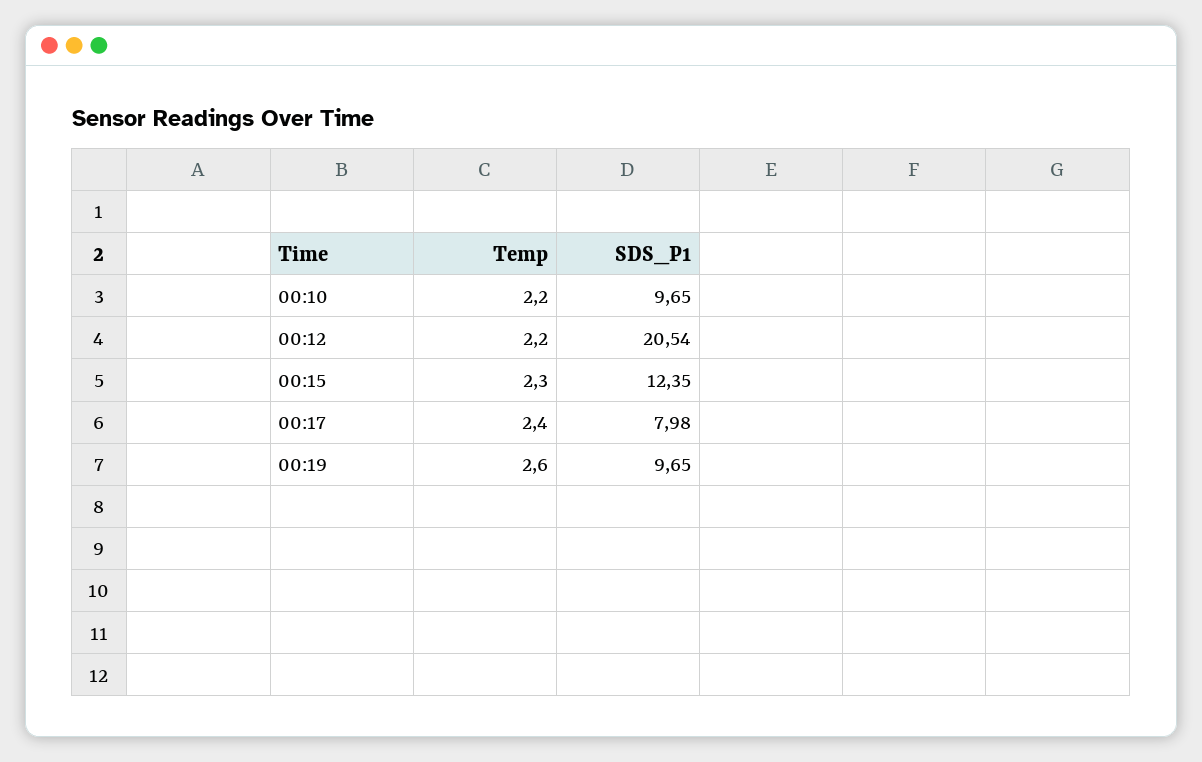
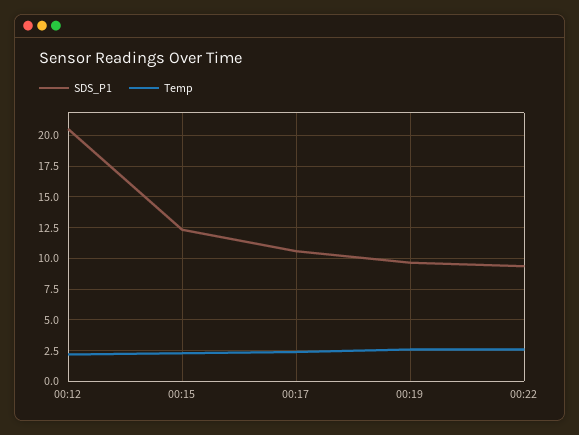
Temp, 00:10: 2.2 -> none
SDS_P1, 00:10: 9.65 -> none
SDS_P1, 00:17: 7.98 -> 10.5
SDS_P1, 00:22: none -> 9.5
Temp, 00:22: none -> 2.5

